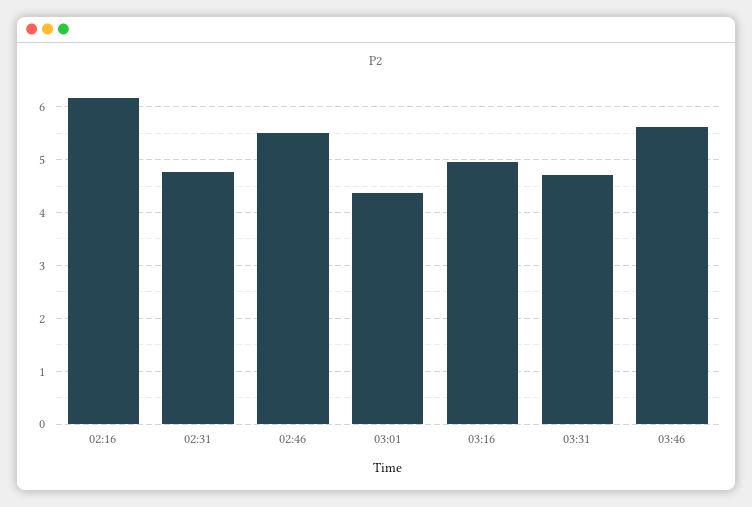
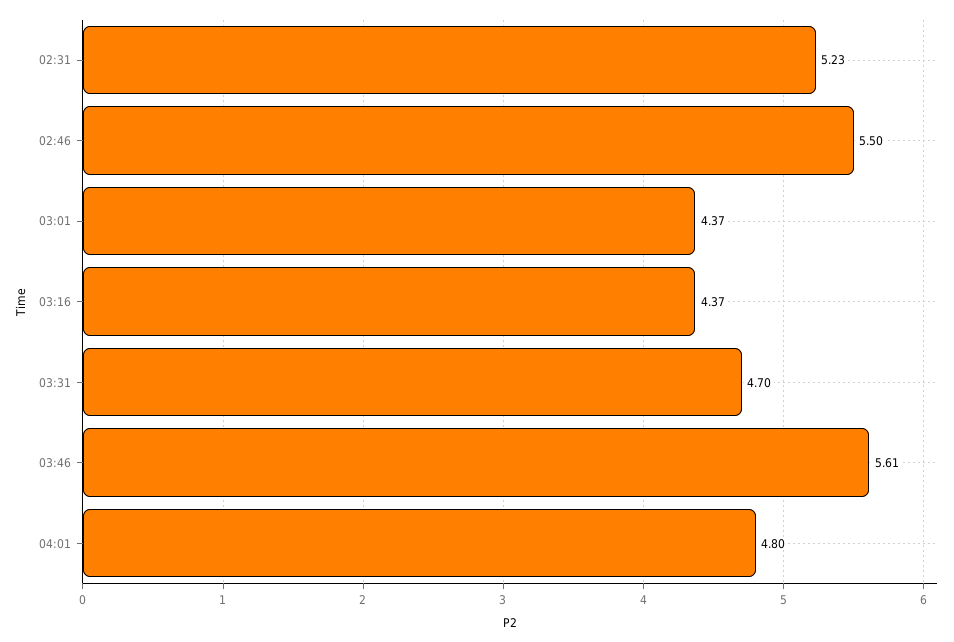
02:16: 6.2 -> none
02:31: 4.8 -> 5.23
03:16: 5 -> 4.37
04:01: none -> 4.8

